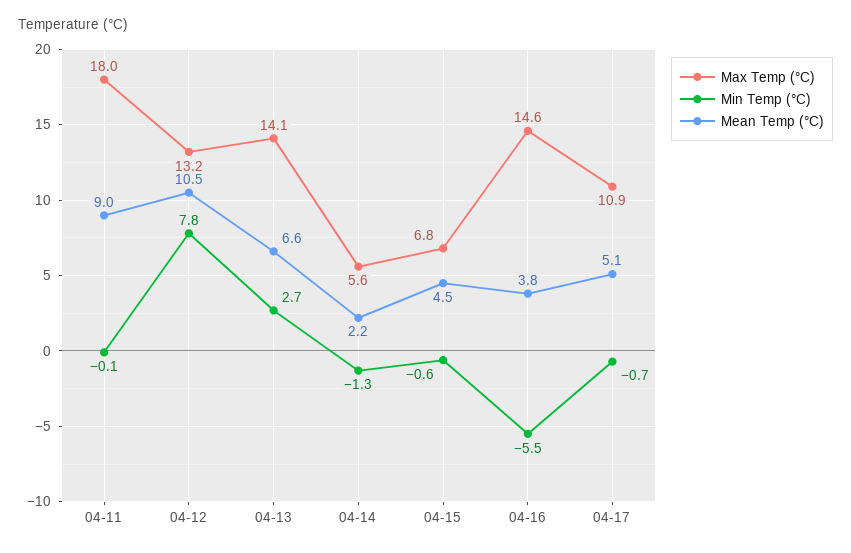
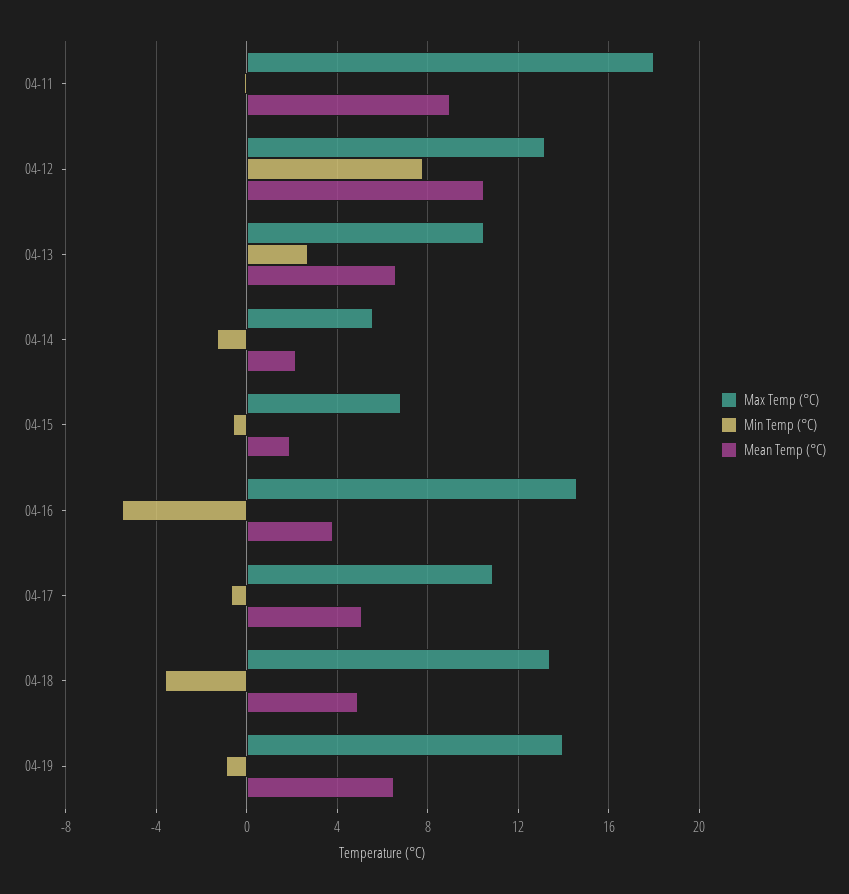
Max Temp (°C), 04-13: 14.1 -> 10.5
Mean Temp (°C), 04-15: 4.5 -> 2
Max Temp (°C), 04-18: none -> 13.5
Min Temp (°C), 04-18: none -> -3.5
Mean Temp (°C), 04-18: none -> 5
Max Temp (°C), 04-19: none -> 14
Min Temp (°C), 04-19: none -> -1
Mean Temp (°C), 04-19: none -> 6.5

